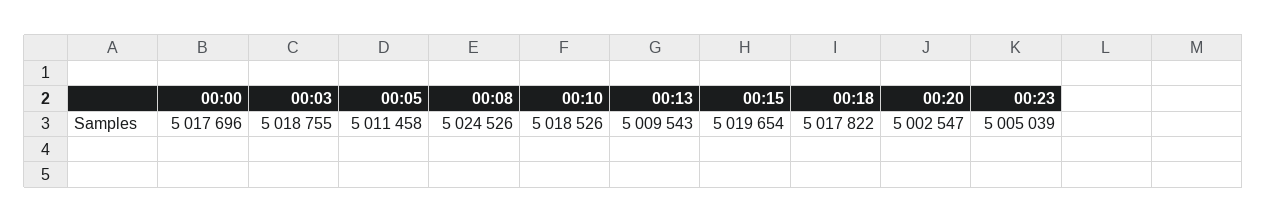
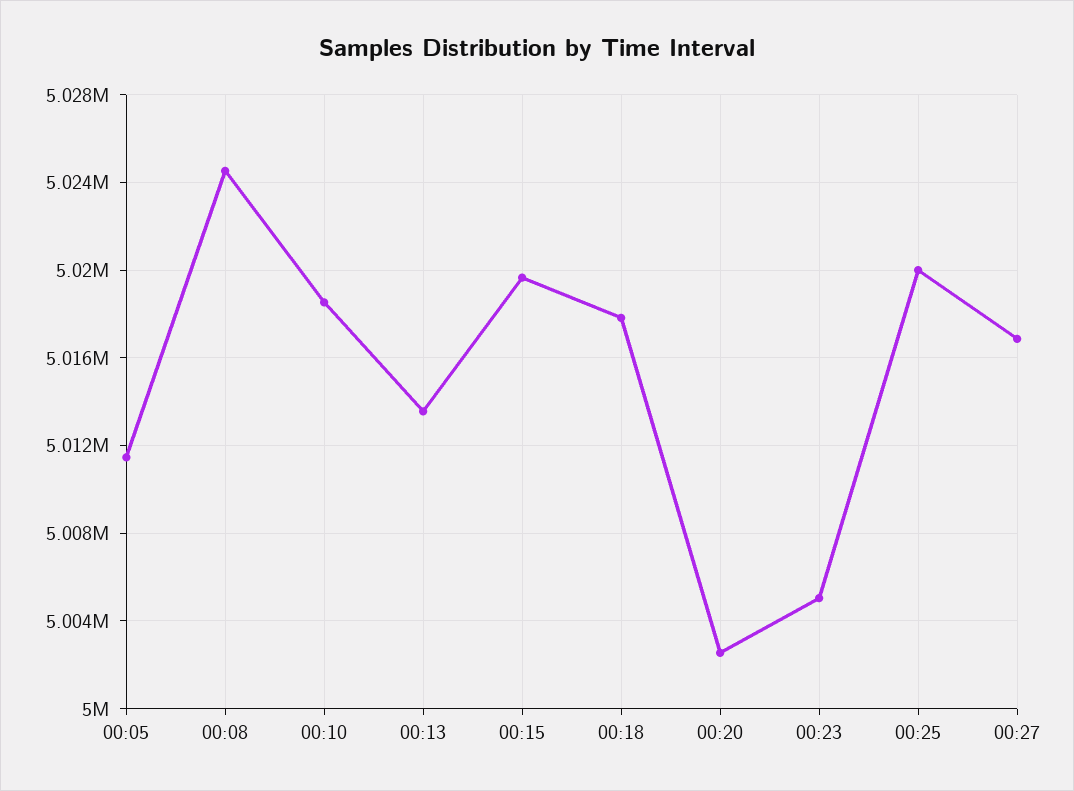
00:00: 5017696 -> none
00:03: 5018755 -> none
00:13: 5009543 -> 5013500
00:25: none -> 5020000
00:27: none -> 5017000

